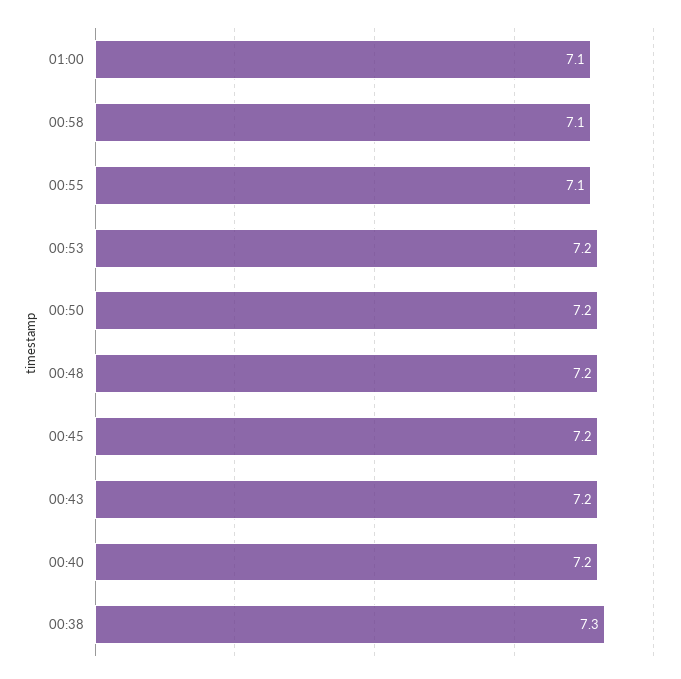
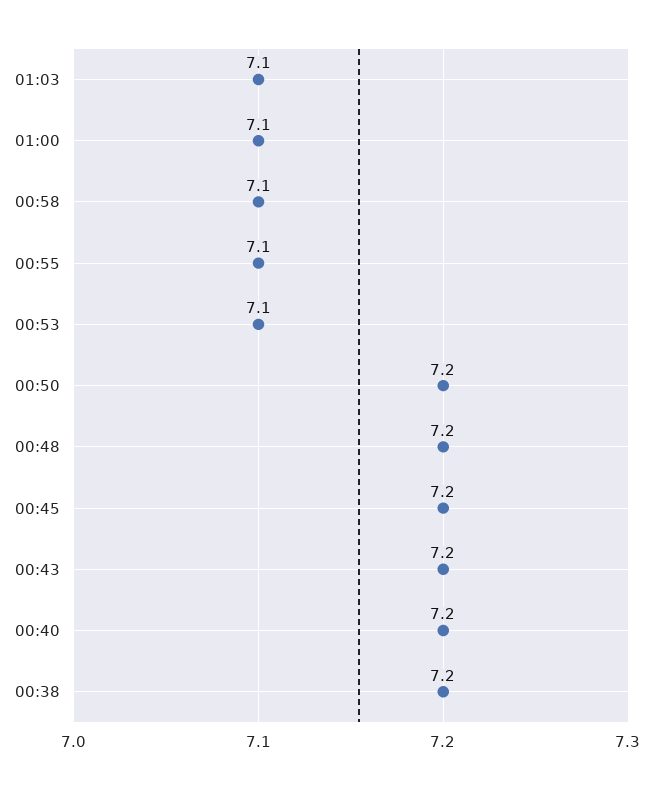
00:53: 7.2 -> 7.1
00:38: 7.3 -> 7.2
01:03: none -> 7.1

